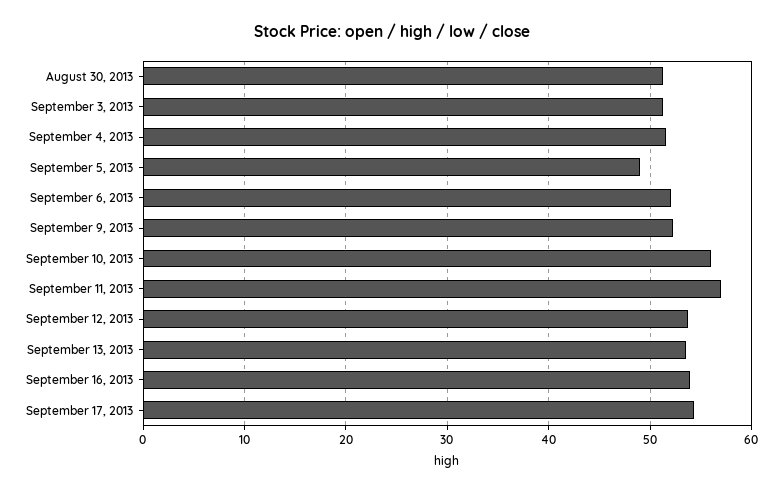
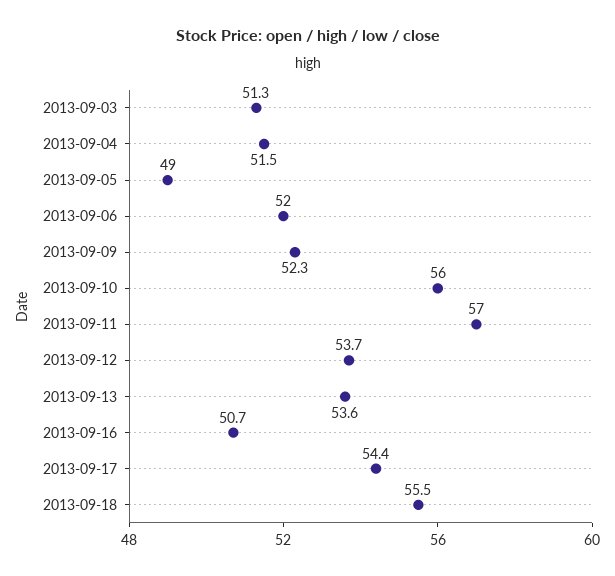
August 30, 2013: 51 -> none
September 16, 2013: 54 -> 50.7
2013-09-18: none -> 55.5

